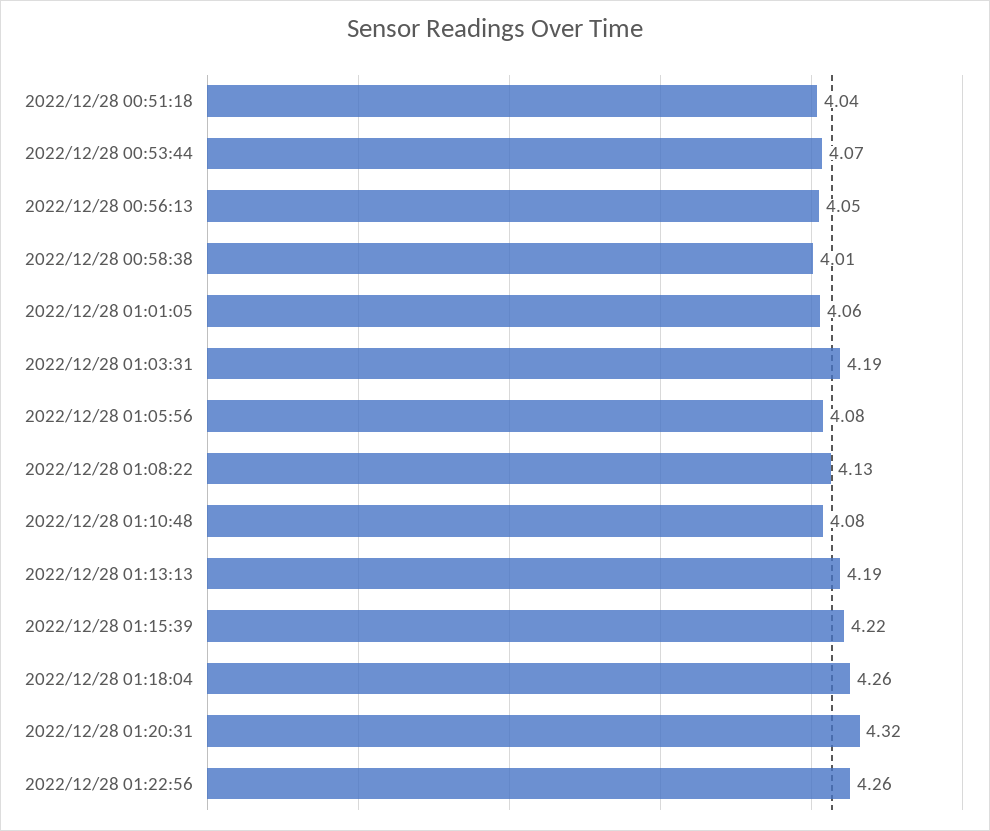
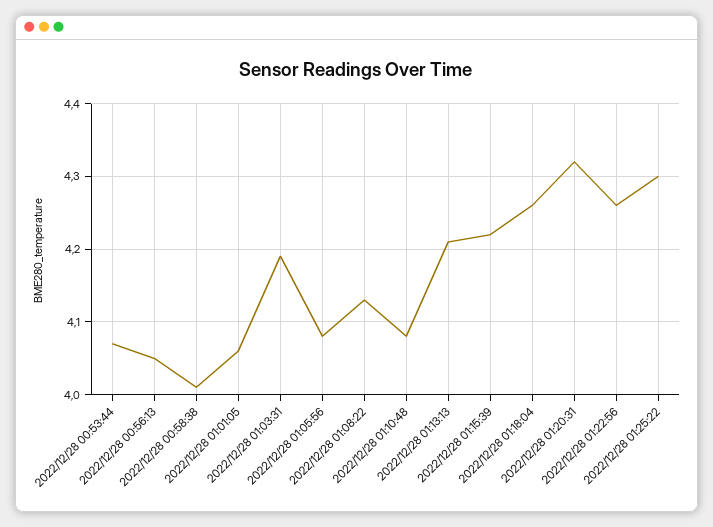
2022/12/28 00:51:18: 4.04 -> none
2022/12/28 01:13:13: 4.19 -> 4.21
2022/12/28 01:25:22: none -> 4.3

